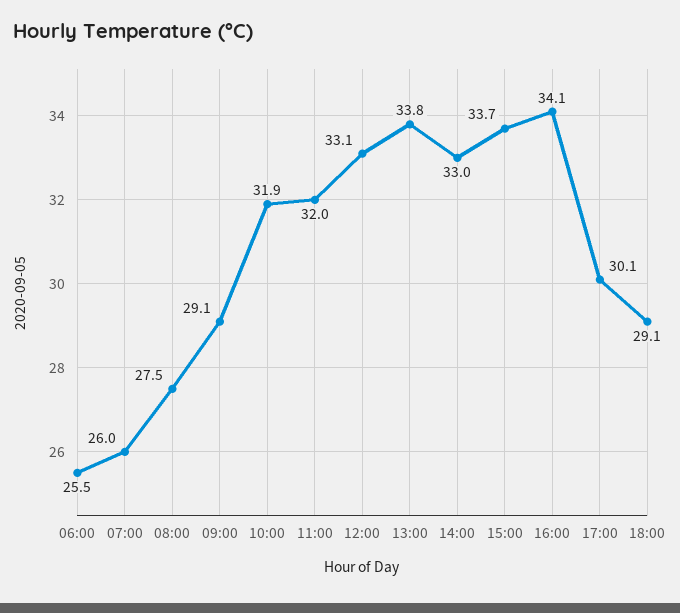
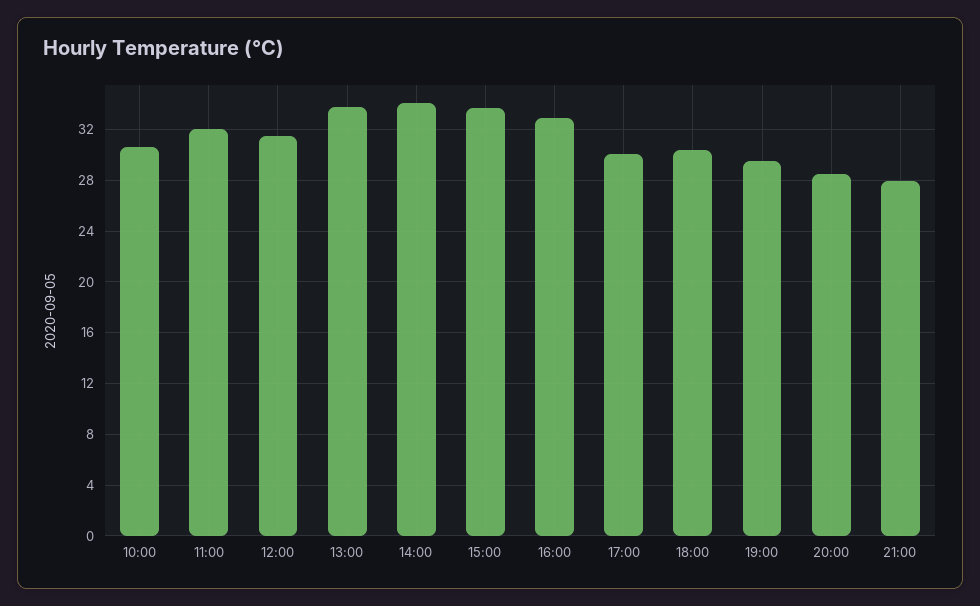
06:00: 25.5 -> none
07:00: 26 -> none
08:00: 27.5 -> none
09:00: 29.1 -> none
10:00: 31.9 -> 30.5
12:00: 33.1 -> 31.5
14:00: 33 -> 34
16:00: 34.1 -> 33
18:00: 29.1 -> 30.5
19:00: none -> 29.5
20:00: none -> 28.5
21:00: none -> 28

